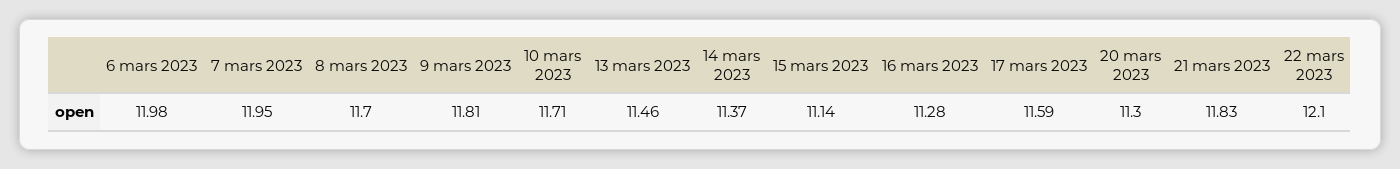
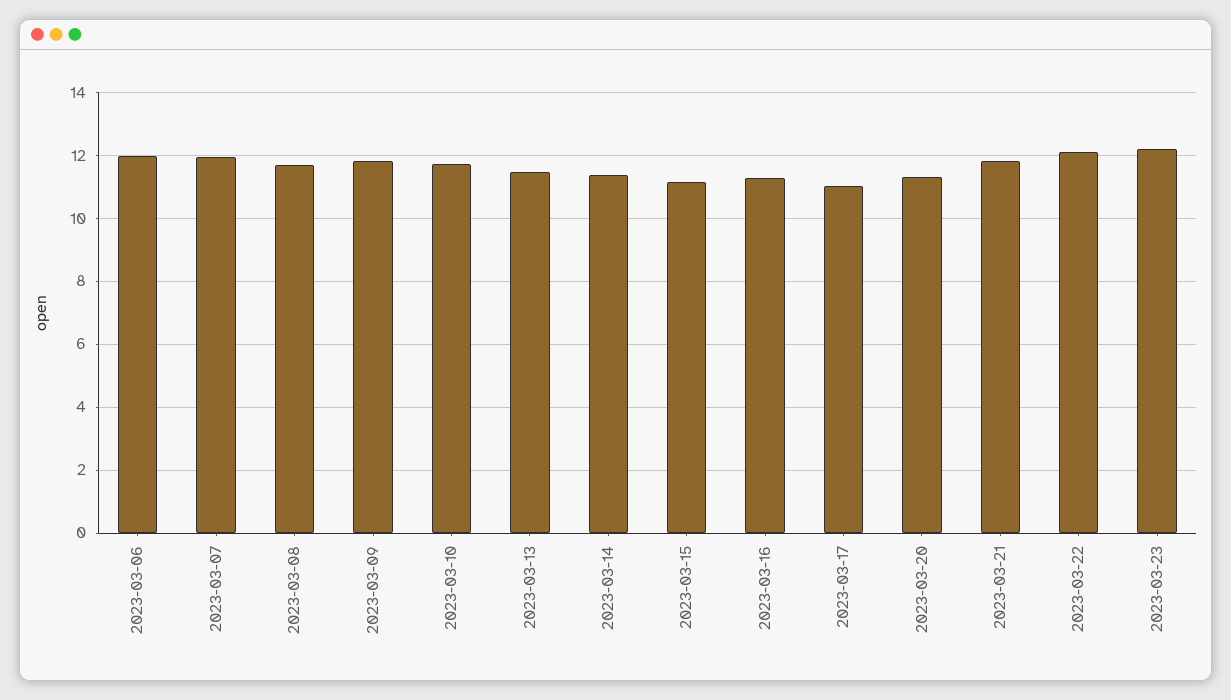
17 mars 2023: 11.59 -> 11
2023-03-23: none -> 12.2

